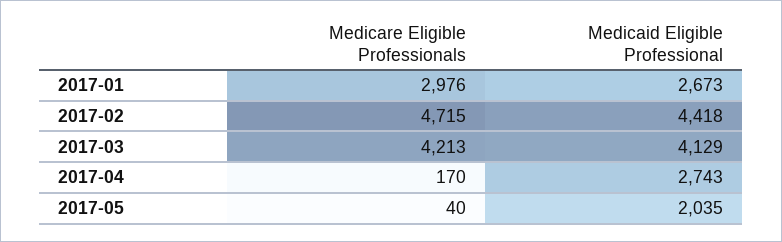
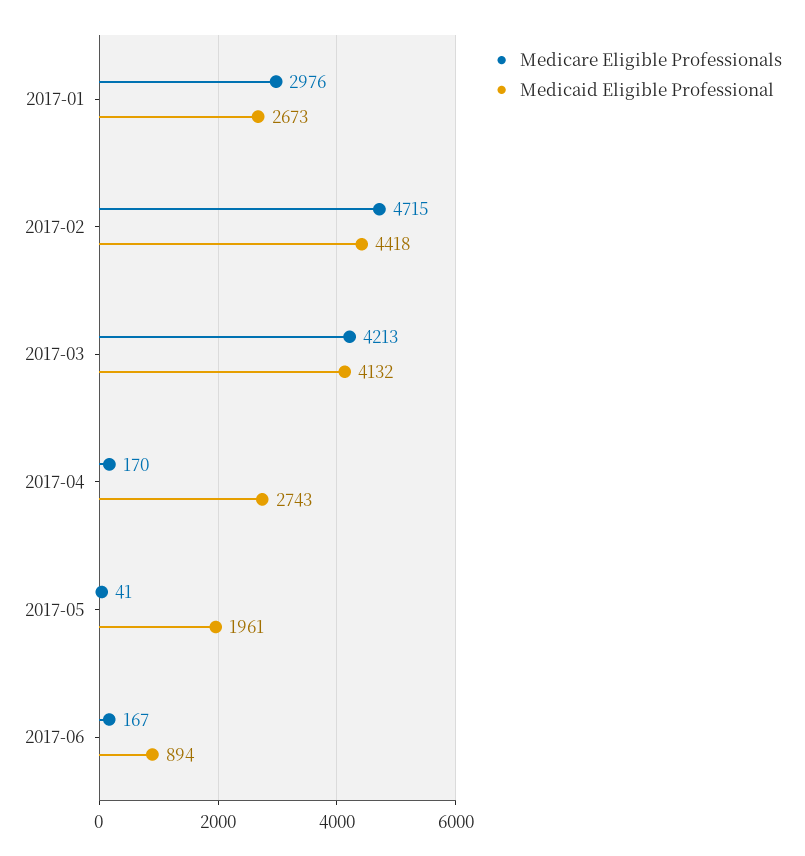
Medicaid Eligible Professional, 2017-03: 4129 -> 4132
Medicare Eligible Professionals, 2017-05: 40 -> 41
Medicaid Eligible Professional, 2017-05: 2035 -> 1961
Medicare Eligible Professionals, 2017-06: none -> 167
Medicaid Eligible Professional, 2017-06: none -> 894

